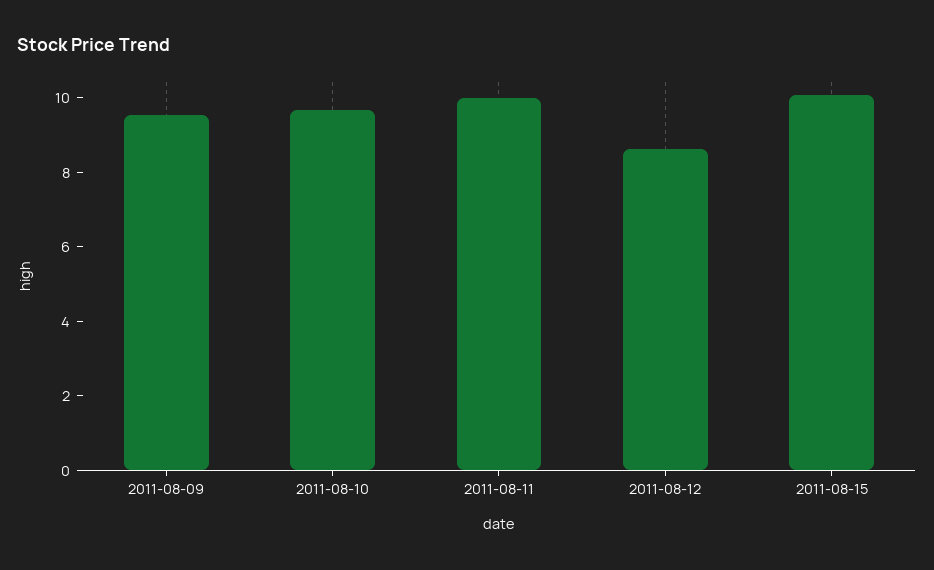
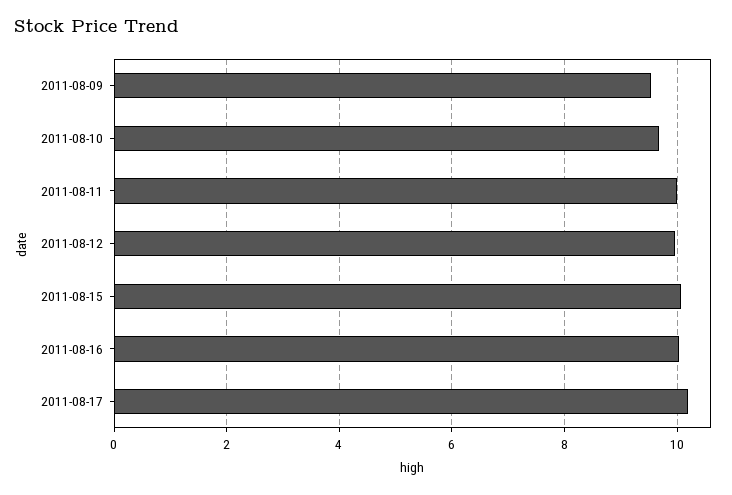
2011-08-12: 8.5 -> 10
2011-08-16: none -> 10
2011-08-17: none -> 10.2

